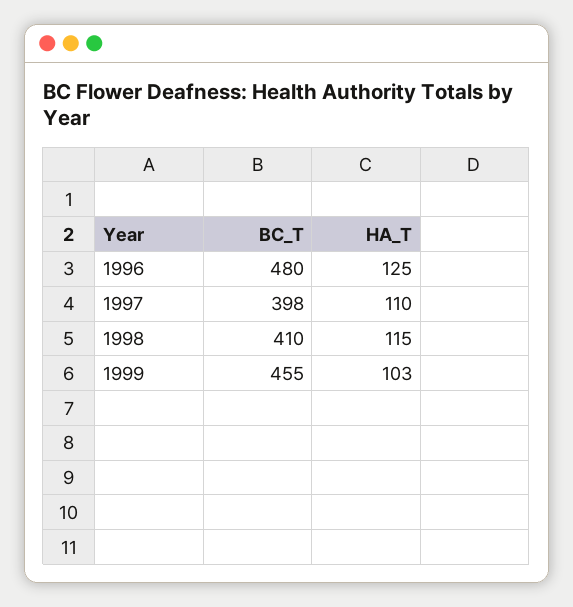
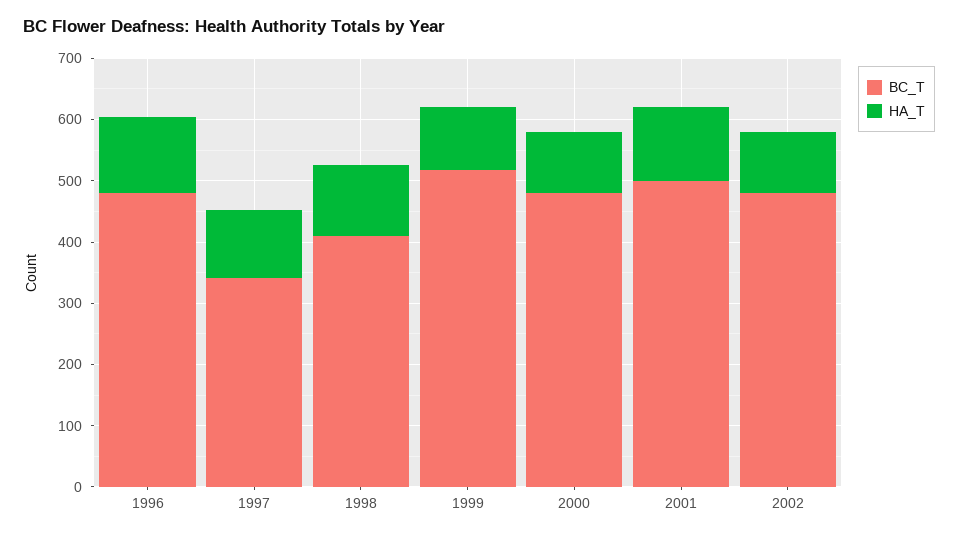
BC_T, 1997: 398 -> 340
BC_T, 1999: 455 -> 520
BC_T, 2000: none -> 480
HA_T, 2000: none -> 100
BC_T, 2001: none -> 500
HA_T, 2001: none -> 120
BC_T, 2002: none -> 480
HA_T, 2002: none -> 100

